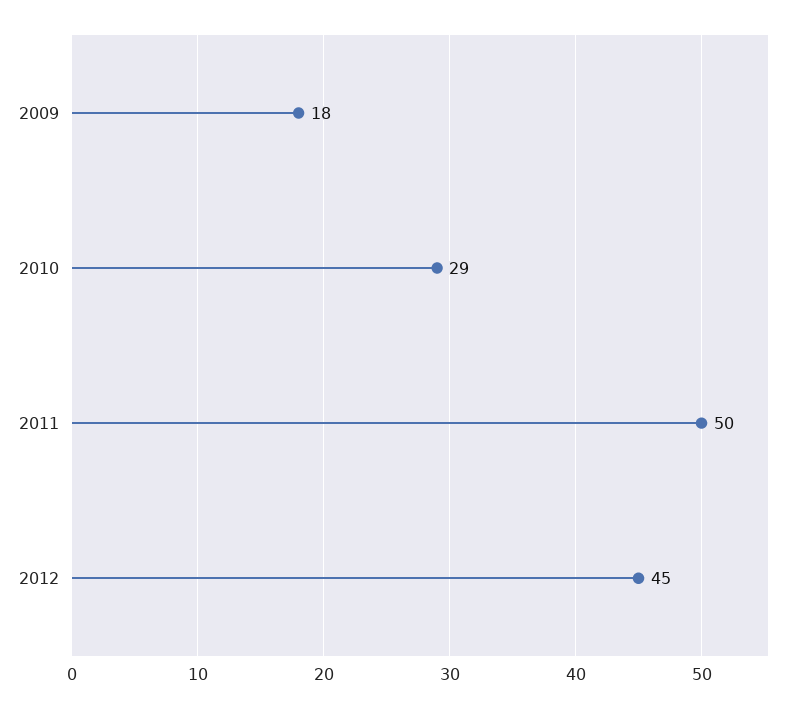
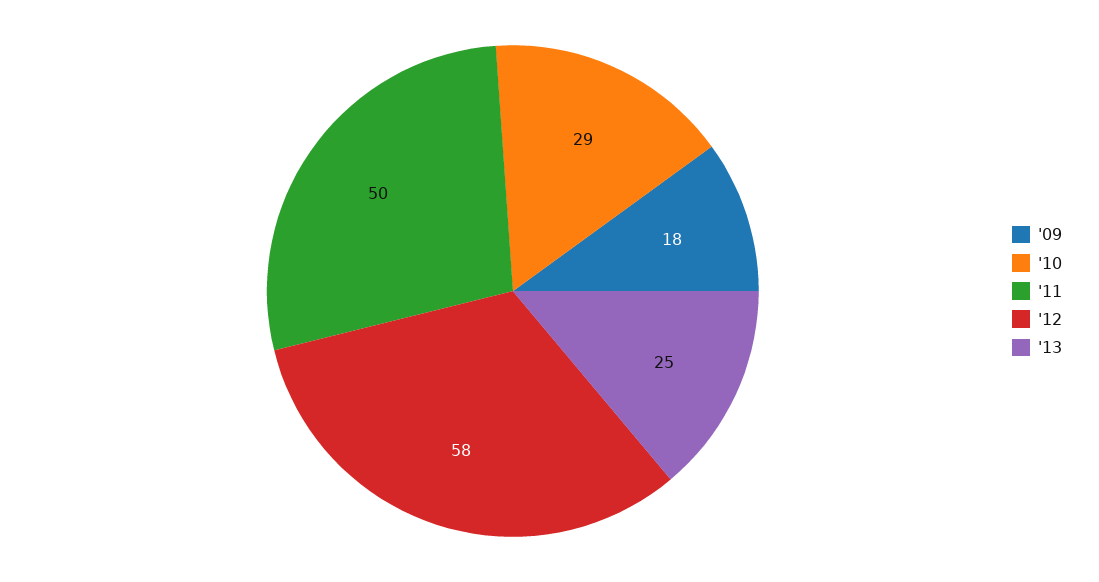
2012: 45 -> 58
'13: none -> 25

